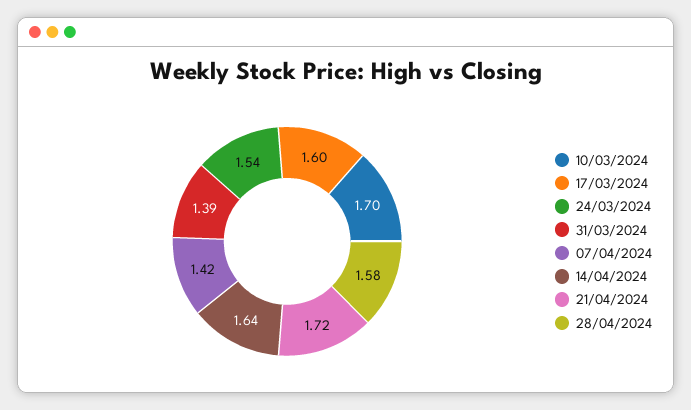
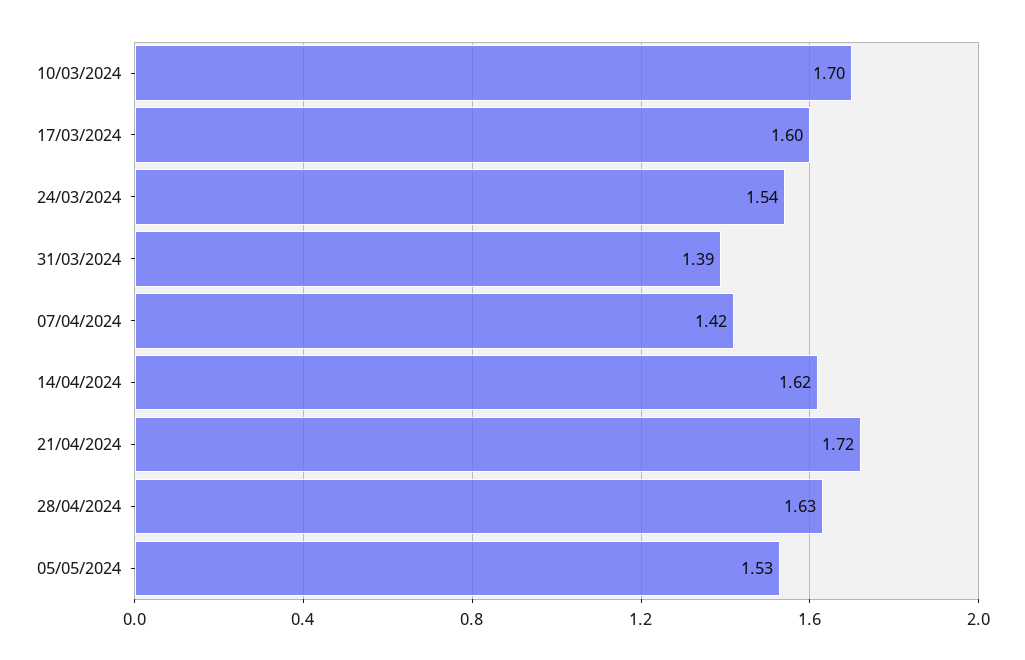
14/04/2024: 1.64 -> 1.62
28/04/2024: 1.58 -> 1.63
05/05/2024: none -> 1.53

